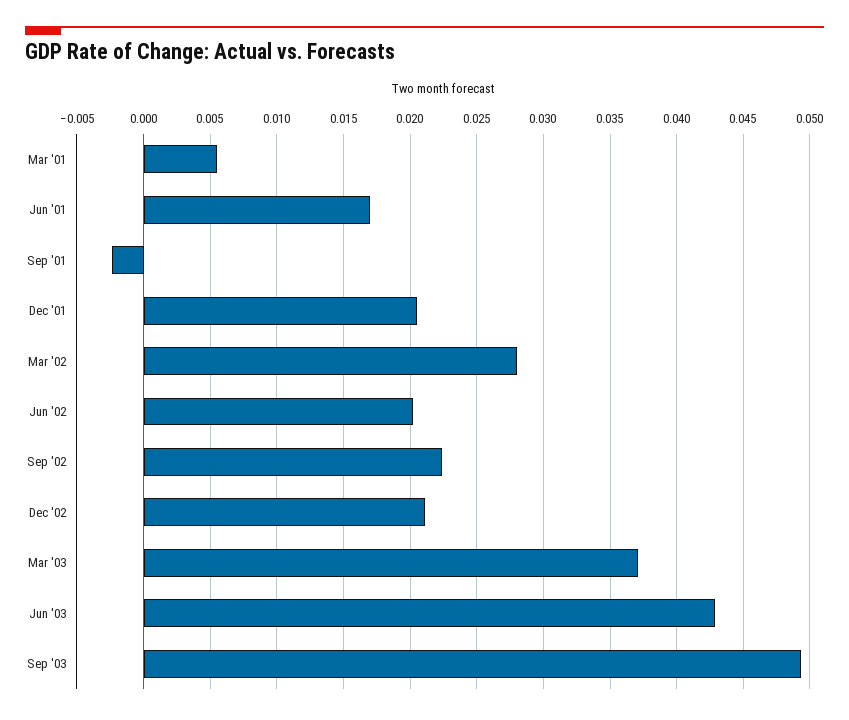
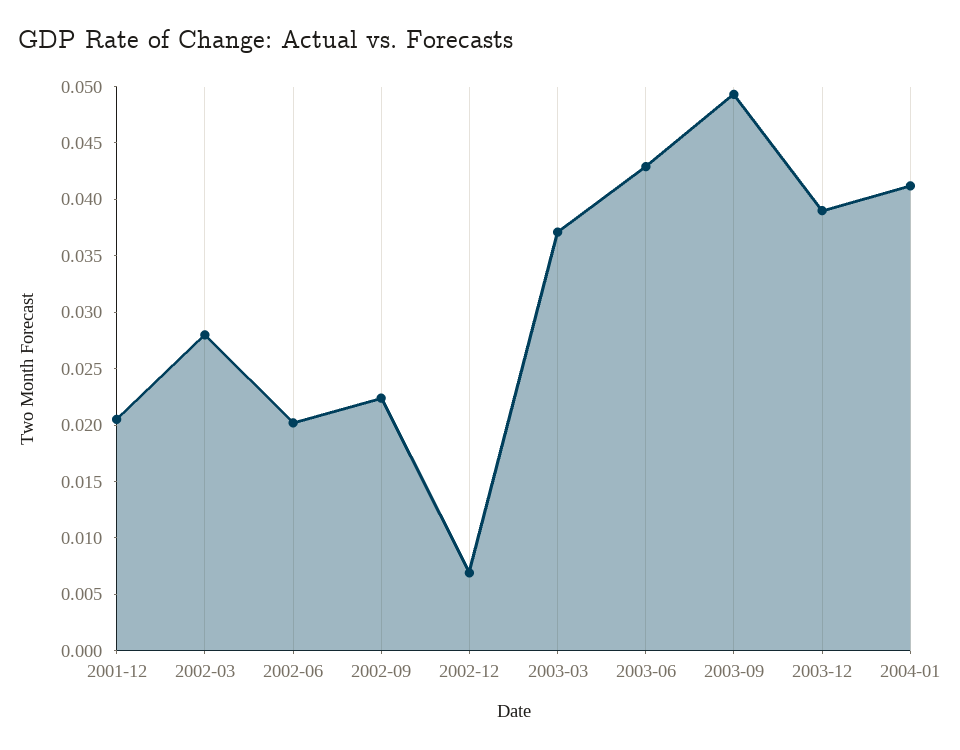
Mar '01: 0.0055 -> none
Jun '01: 0.017 -> none
Sep '01: -0.0025 -> none
Dec '02: 0.021 -> 0.007
2003-12: none -> 0.039
2004-01: none -> 0.041

